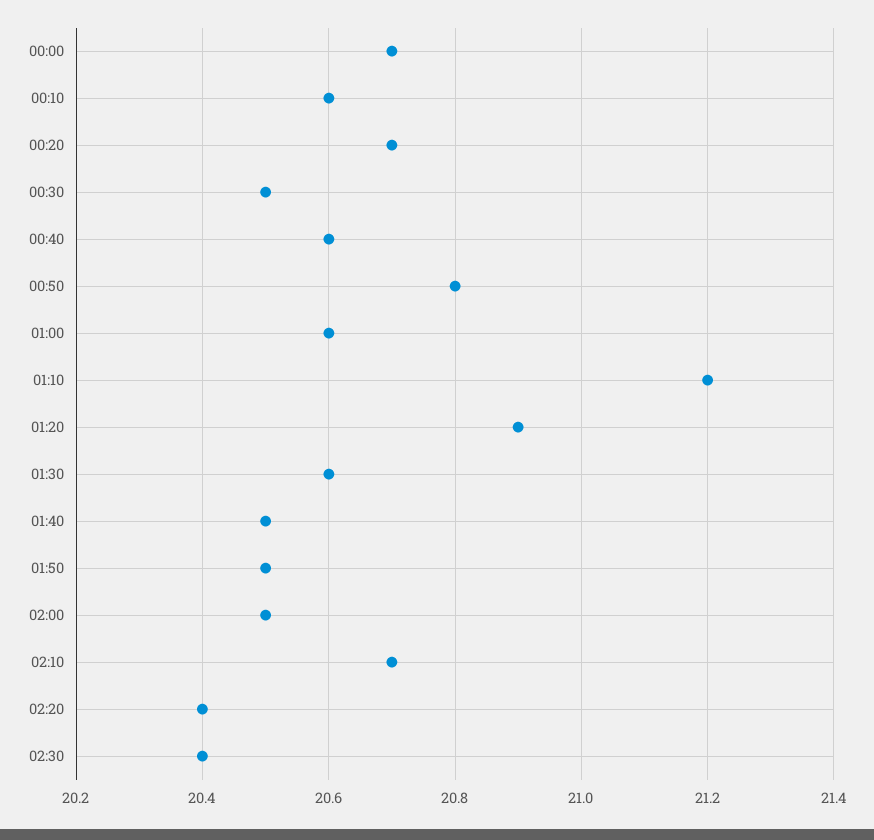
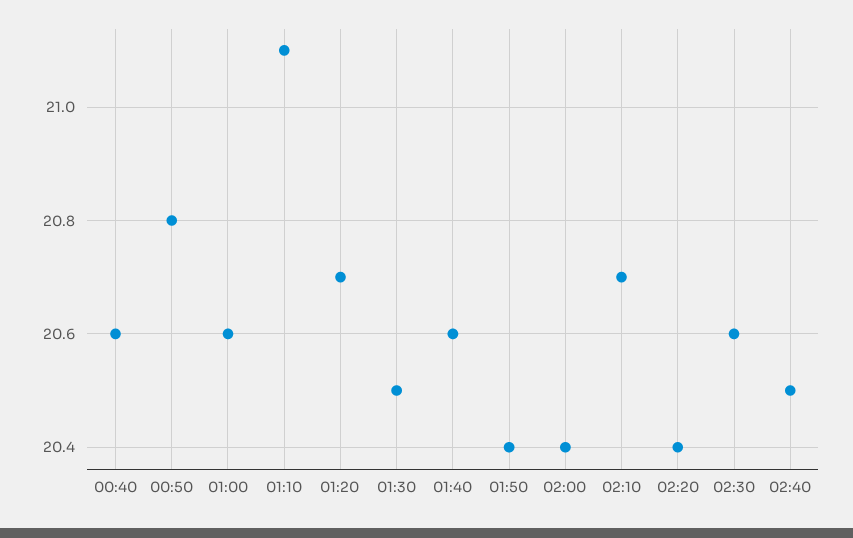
00:00: 20.7 -> none
00:10: 20.6 -> none
00:20: 20.7 -> none
00:30: 20.5 -> none
01:10: 21.2 -> 21.1
01:20: 20.9 -> 20.7
01:30: 20.6 -> 20.5
01:40: 20.5 -> 20.6
01:50: 20.5 -> 20.4
02:00: 20.5 -> 20.4
02:30: 20.4 -> 20.6
02:40: none -> 20.5

